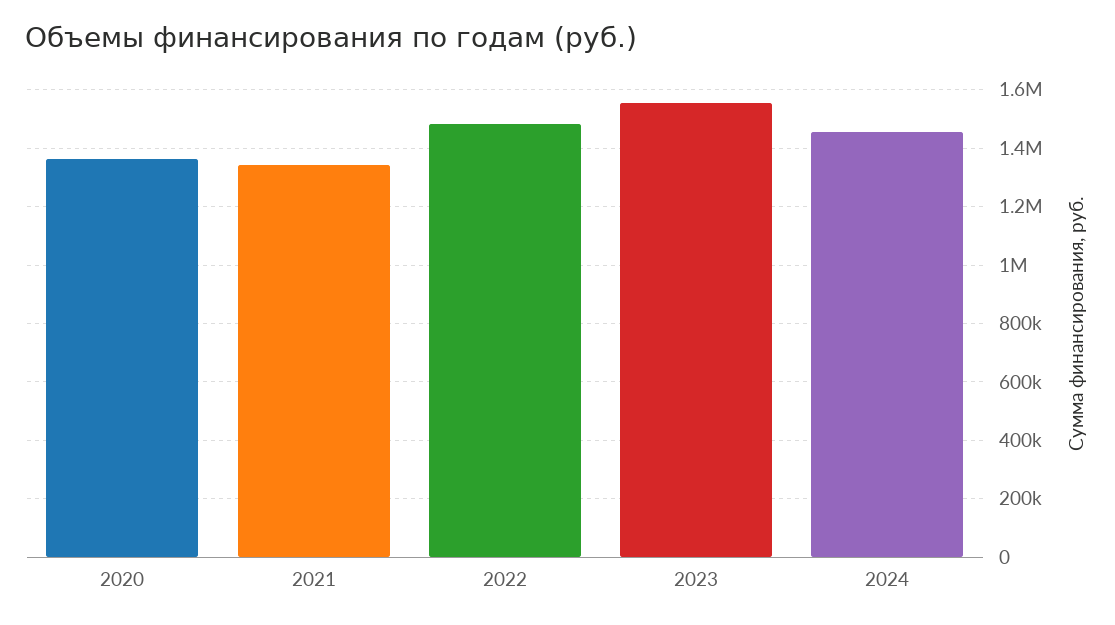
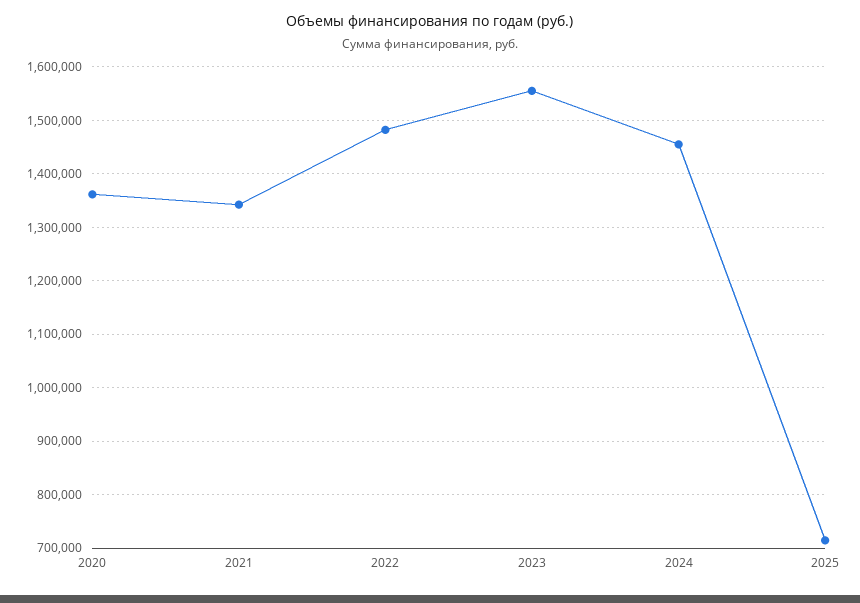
2025: none -> 720000

